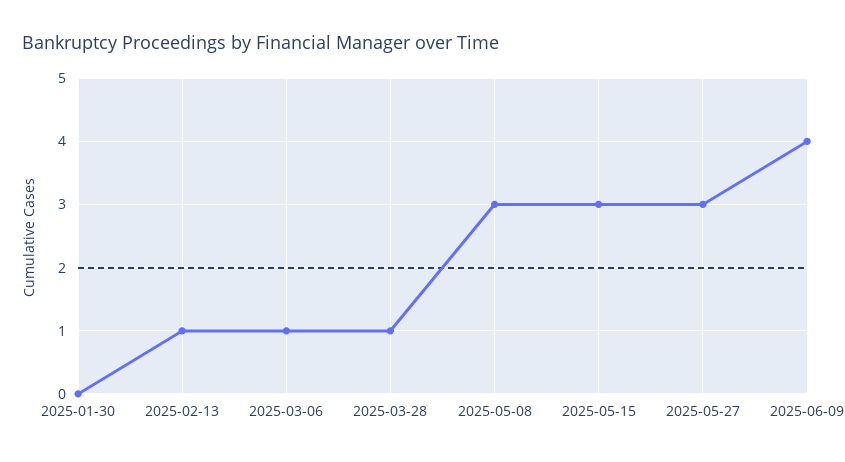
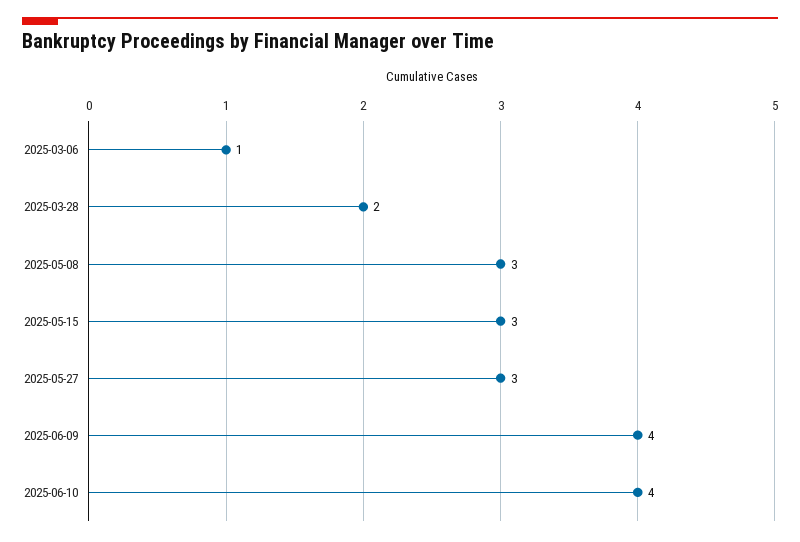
2025-01-30: 0 -> none
2025-02-13: 1 -> none
2025-03-28: 1 -> 2
2025-06-10: none -> 4

